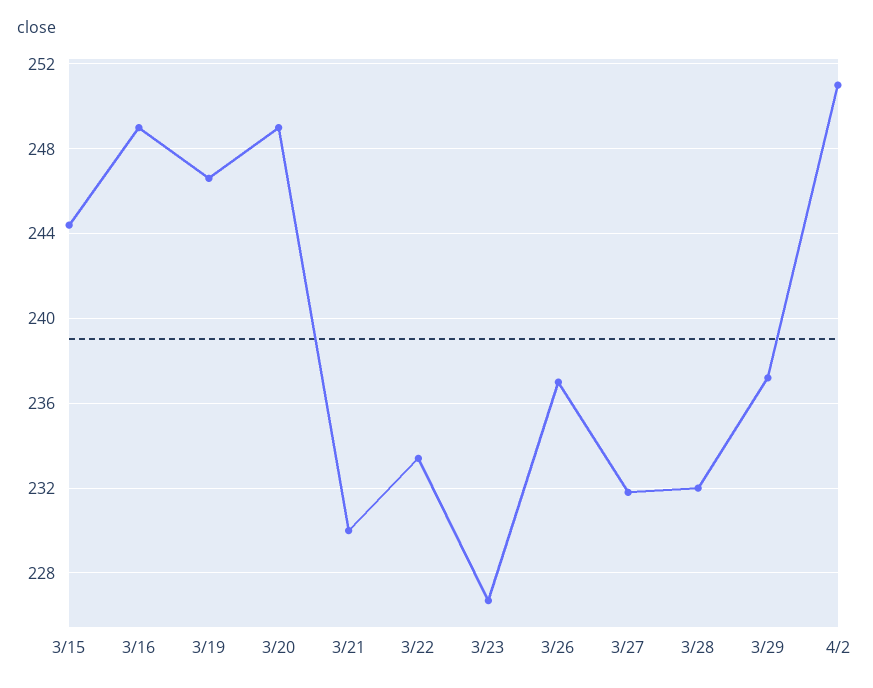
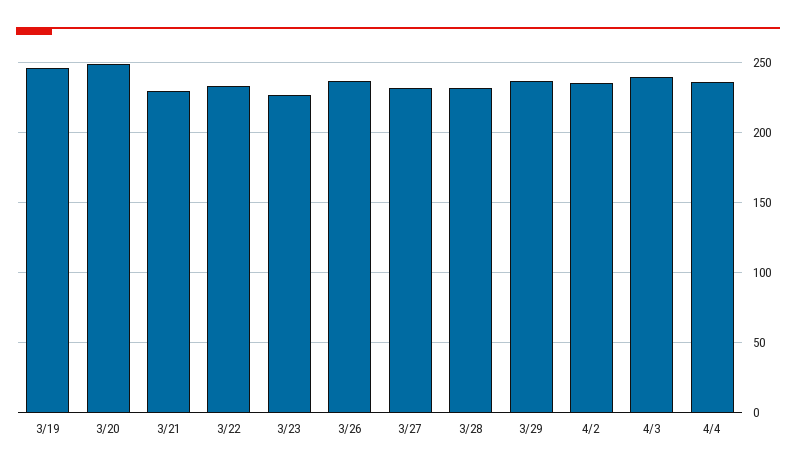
3/15: 244.5 -> none
3/16: 249 -> none
4/2: 251 -> 235
4/3: none -> 240
4/4: none -> 235

